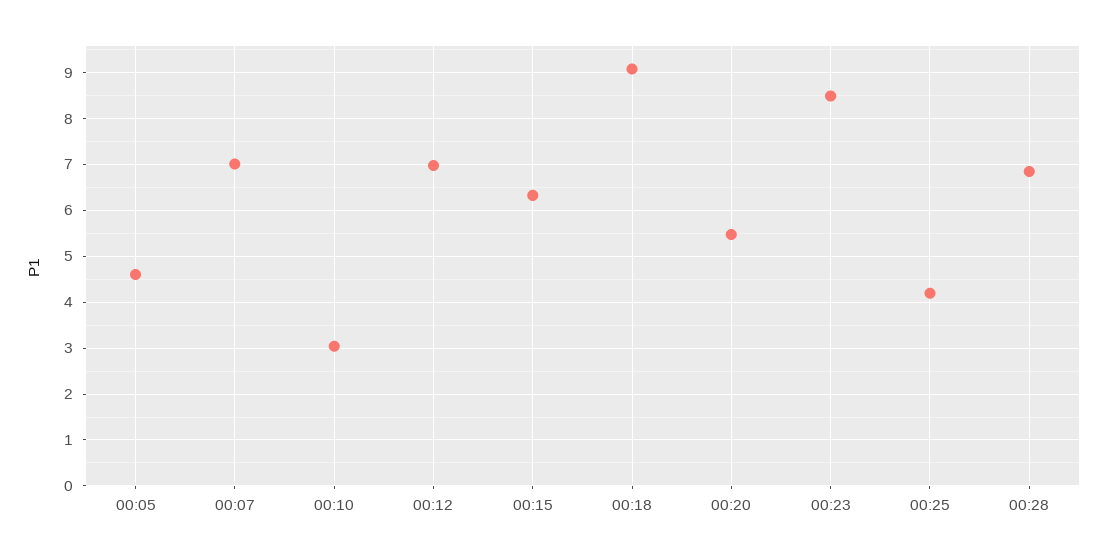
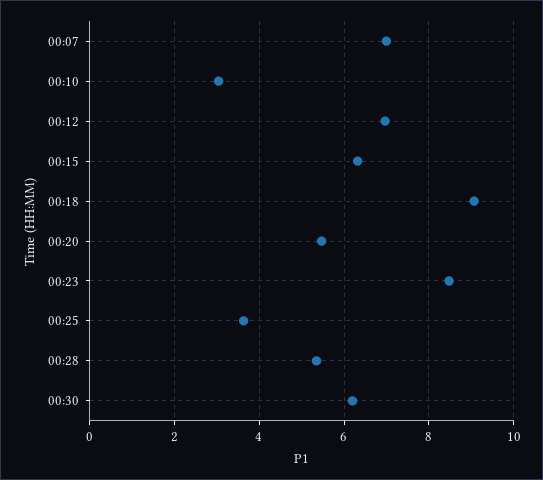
00:05: 4.6 -> none
00:25: 4.2 -> 3.6
00:28: 6.8 -> 5.4
00:30: none -> 6.2

